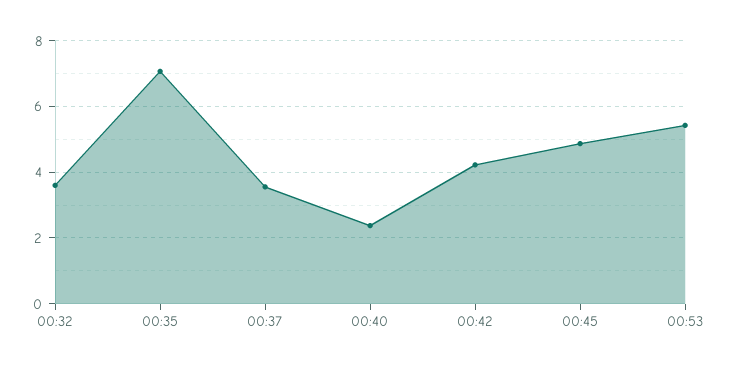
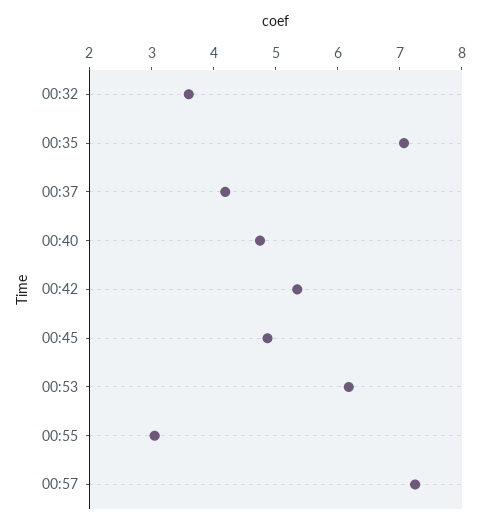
00:37: 3.6 -> 4.2
00:40: 2.4 -> 4.8
00:42: 4.2 -> 5.4
00:53: 5.4 -> 6.2
00:55: none -> 3
00:57: none -> 7.2

